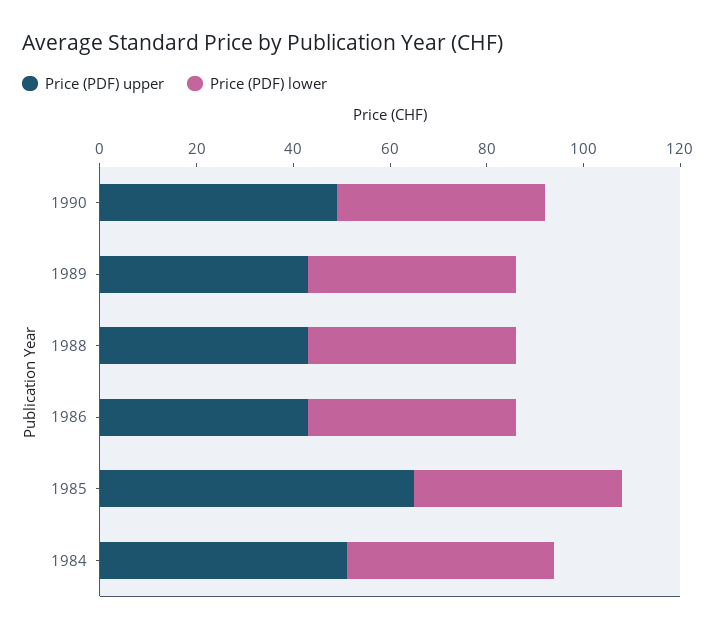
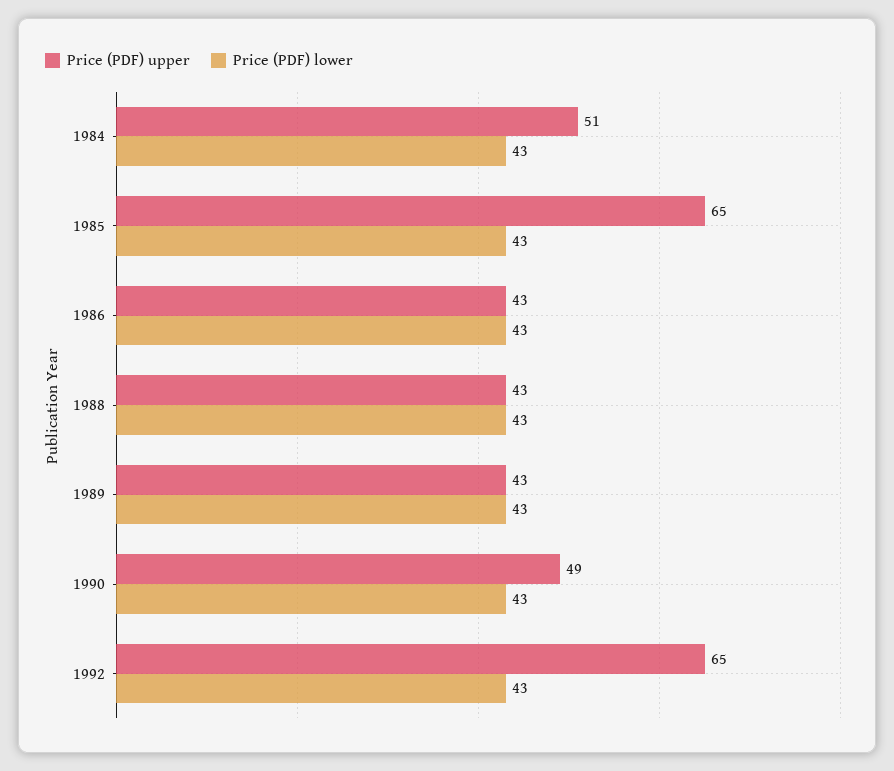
Price (PDF) upper, 1992: none -> 65
Price (PDF) lower, 1992: none -> 43

